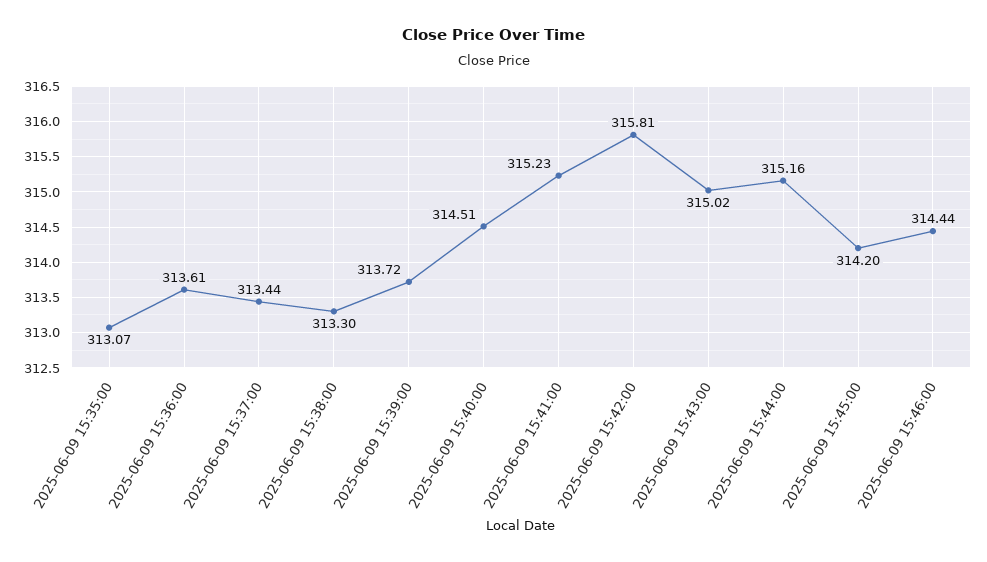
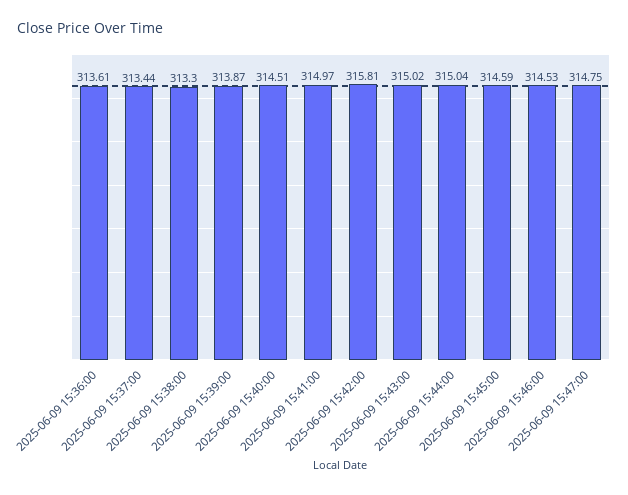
2025-06-09 15:35:00: 313.07 -> none
2025-06-09 15:39:00: 313.72 -> 313.87
2025-06-09 15:41:00: 315.23 -> 314.97
2025-06-09 15:44:00: 315.16 -> 315.04
2025-06-09 15:45:00: 314.2 -> 314.59
2025-06-09 15:46:00: 314.44 -> 314.53
2025-06-09 15:47:00: none -> 314.75

